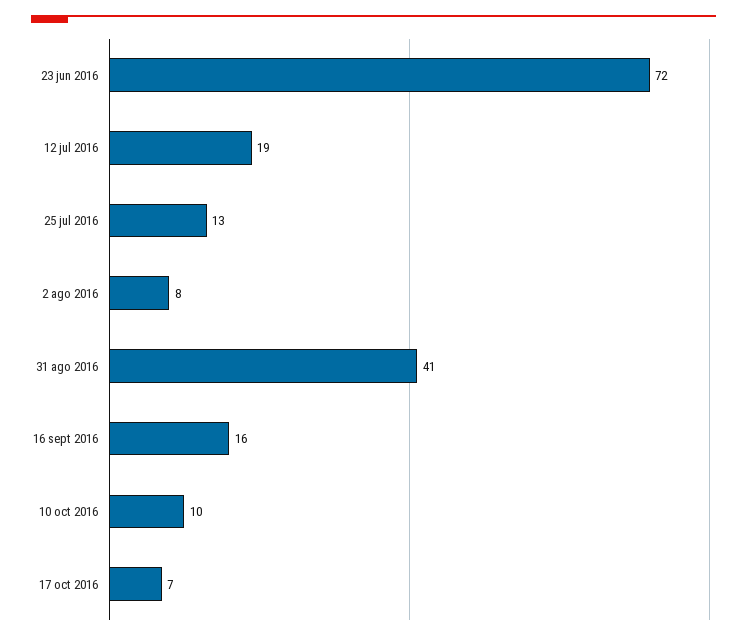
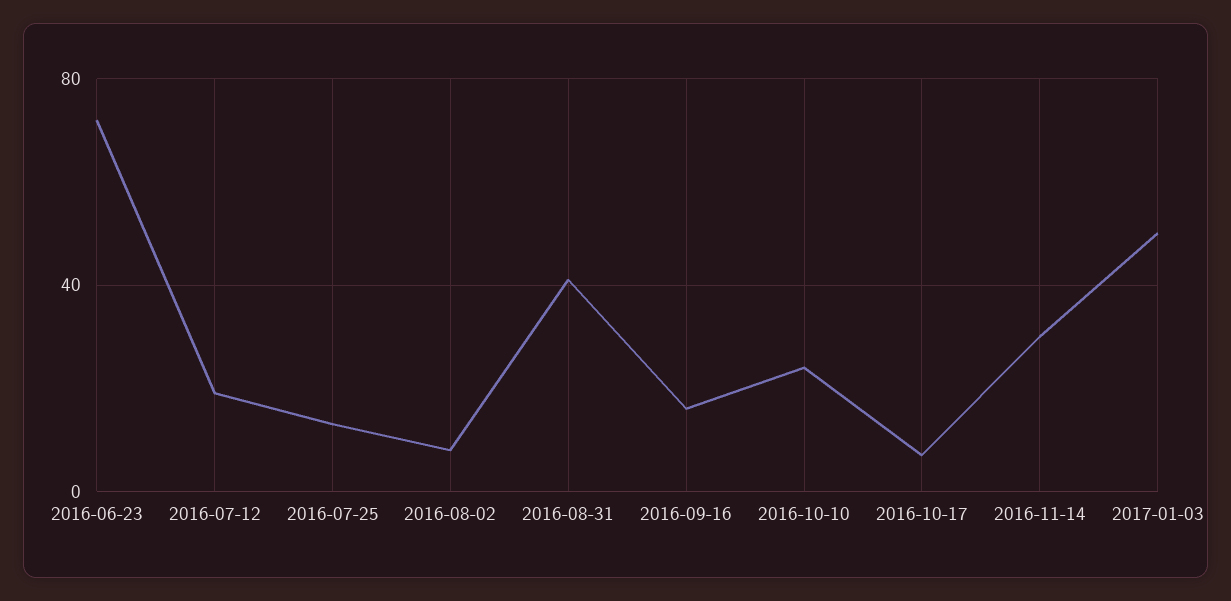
10 oct 2016: 10 -> 25
2016-11-14: none -> 30
2017-01-03: none -> 50

